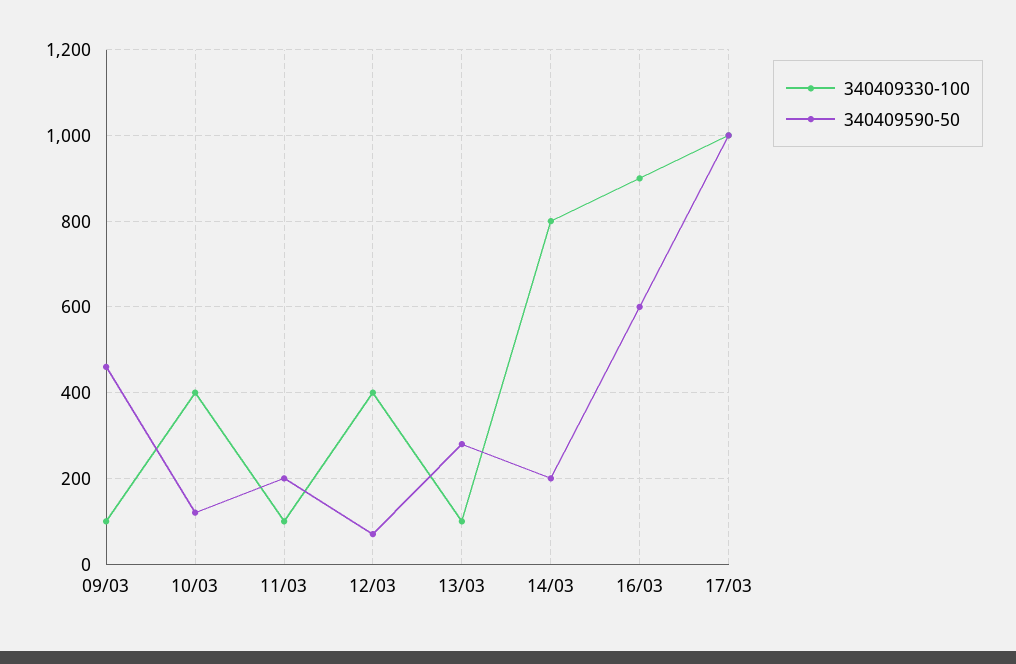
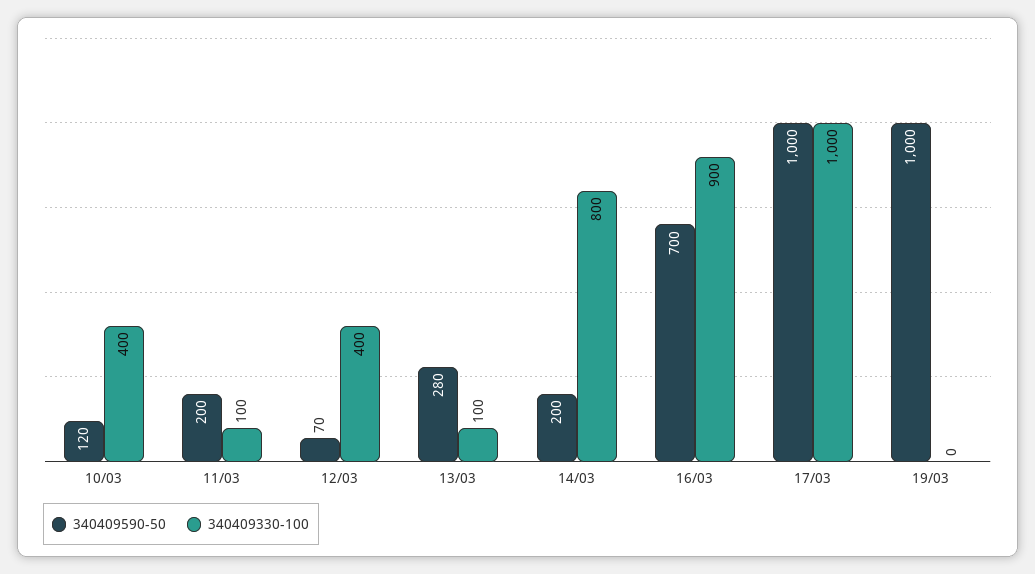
340409330-100, 09/03: 100 -> none
340409590-50, 09/03: 460 -> none
340409590-50, 16/03: 600 -> 700
340409590-50, 19/03: none -> 1000
340409330-100, 19/03: none -> 0

